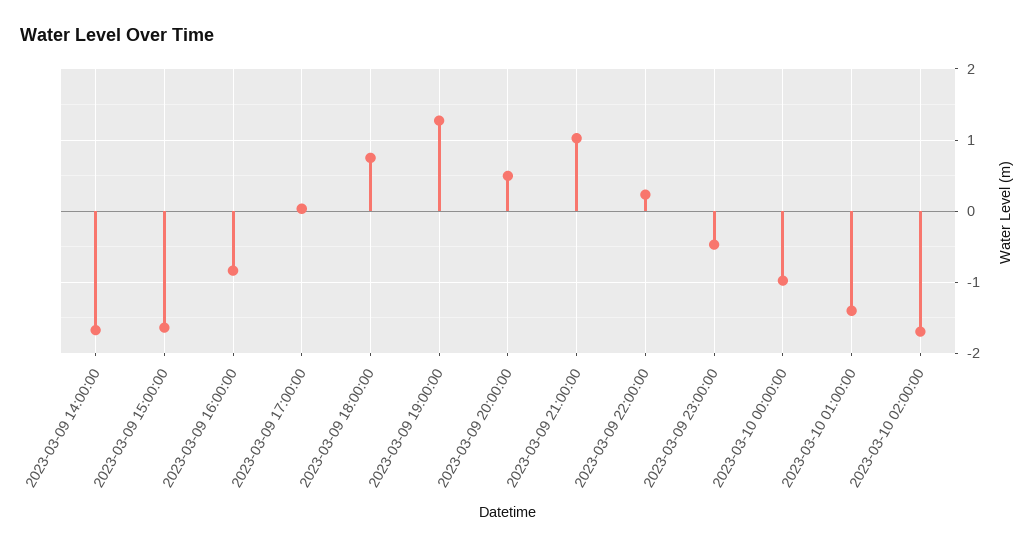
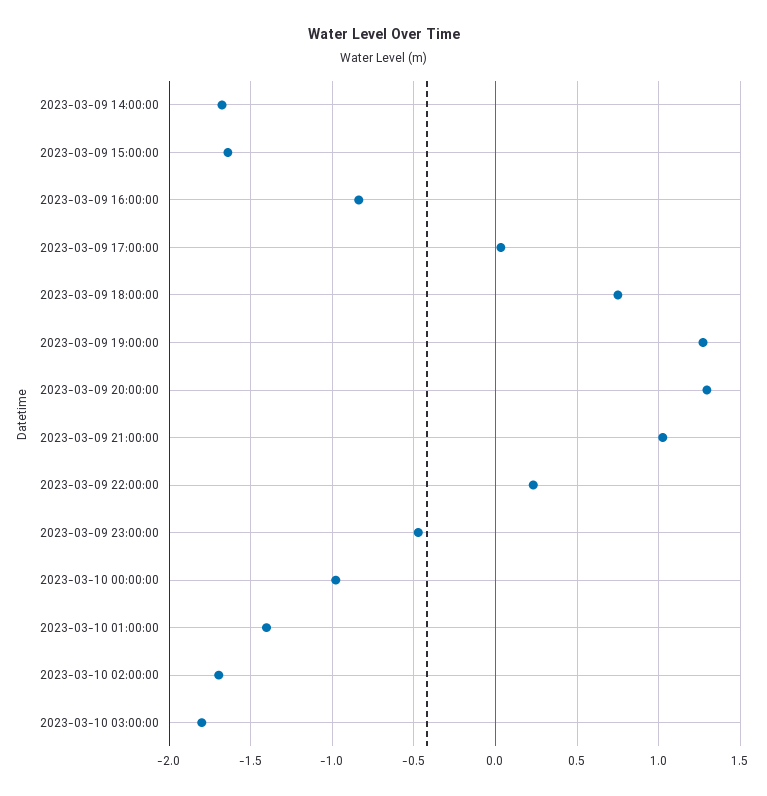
2023-03-09 20:00:00: 0.5 -> 1.3
2023-03-10 03:00:00: none -> -1.8

